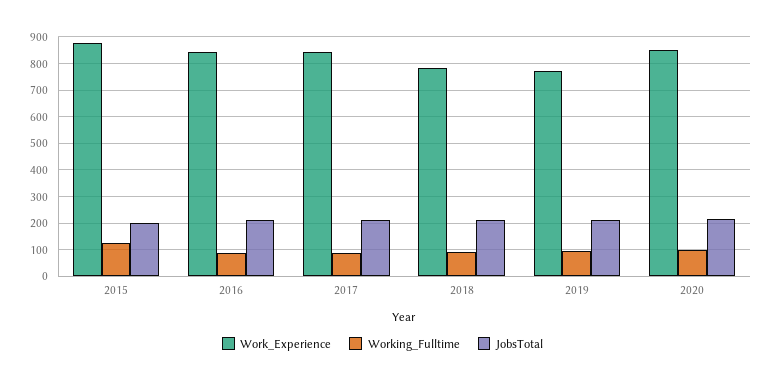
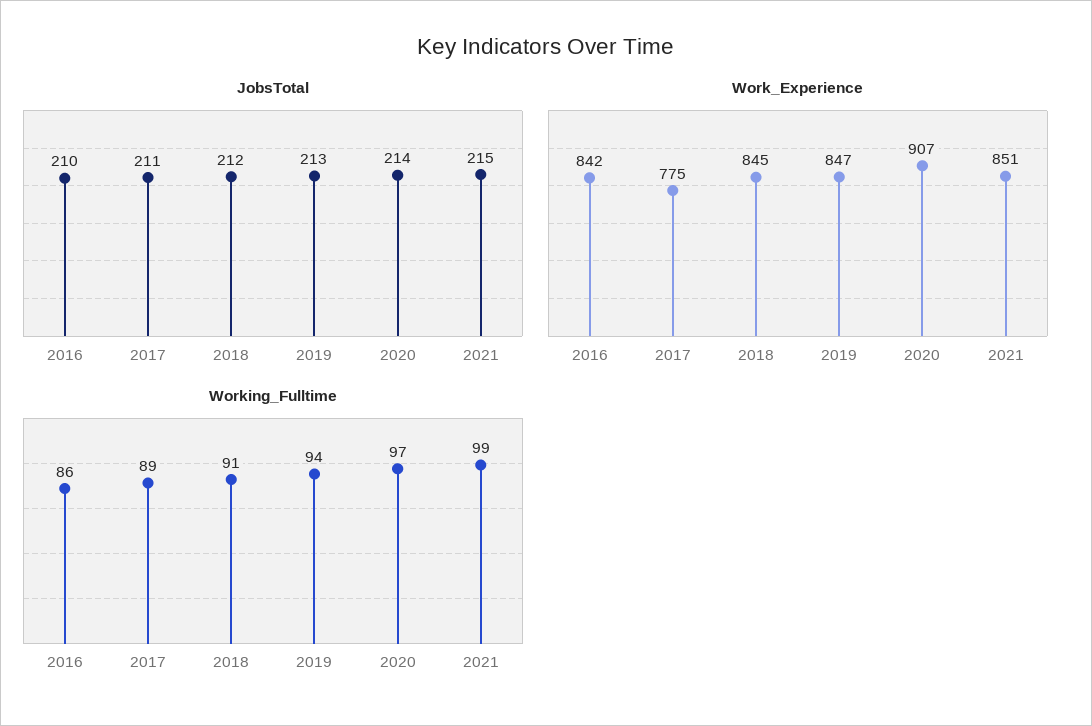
Work_Experience, 2015: 875 -> none
Working_Fulltime, 2015: 125 -> none
JobsTotal, 2015: 200 -> none
Work_Experience, 2017: 850 -> 775
Work_Experience, 2018: 775 -> 845
Work_Experience, 2019: 775 -> 847
Work_Experience, 2020: 850 -> 907
JobsTotal, 2021: none -> 215
Work_Experience, 2021: none -> 851
Working_Fulltime, 2021: none -> 99

